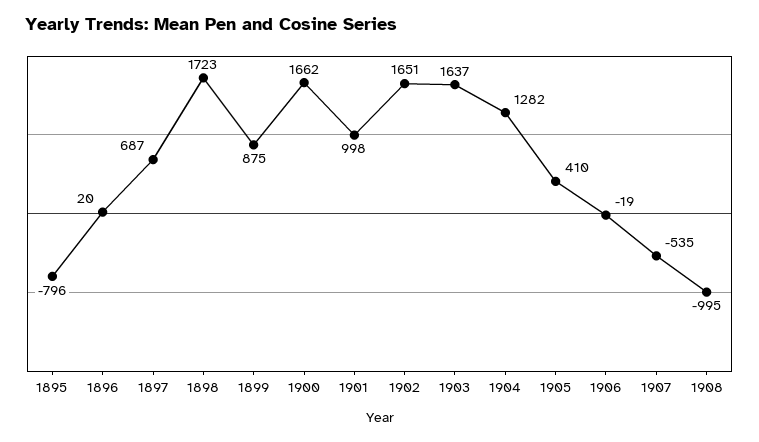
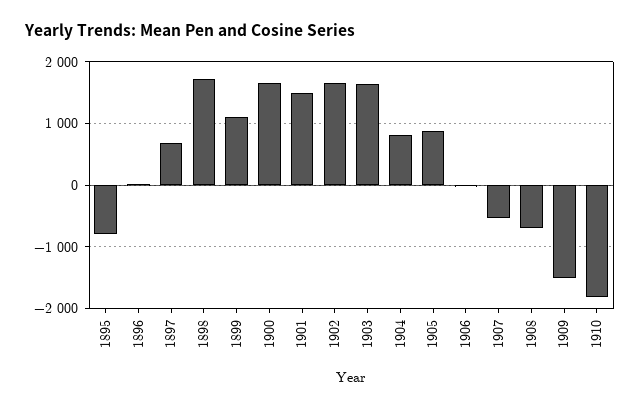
1899: 875 -> 1100
1901: 998 -> 1500
1904: 1282 -> 800
1905: 410 -> 900
1908: -995 -> -700
1909: none -> -1500
1910: none -> -1800

